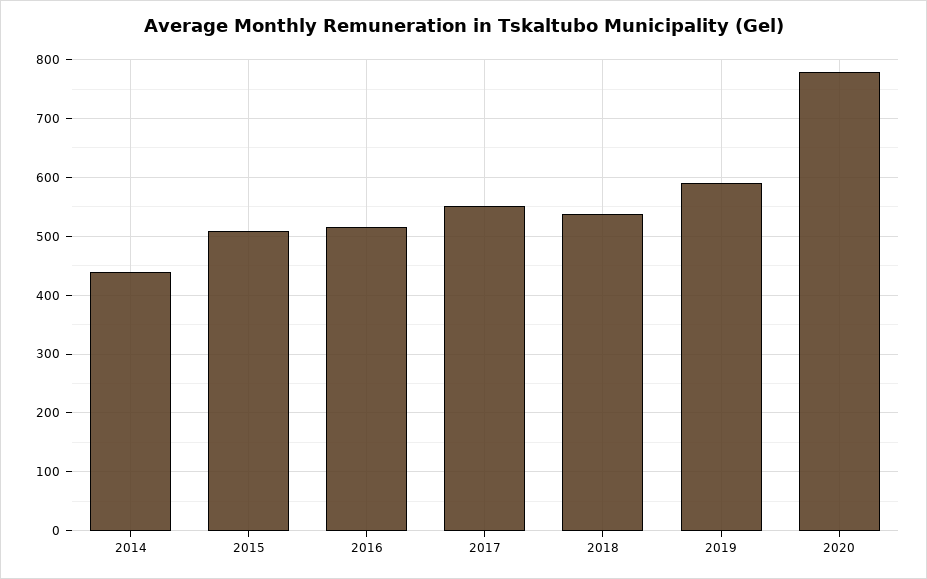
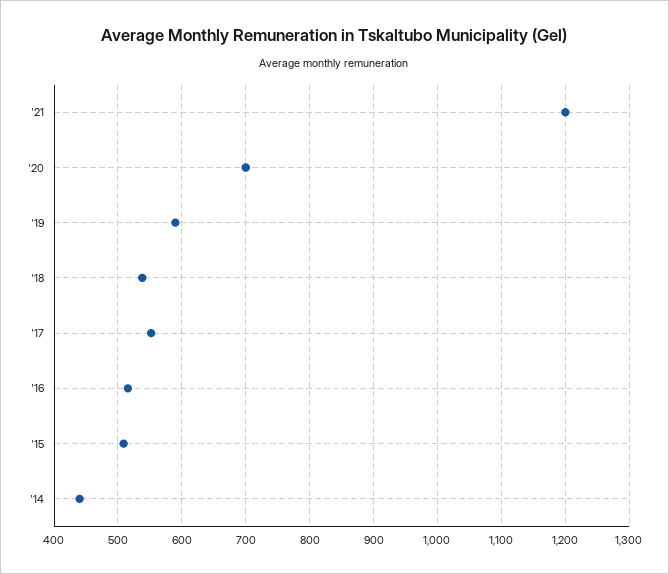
2020: 780 -> 700
'21: none -> 1200

